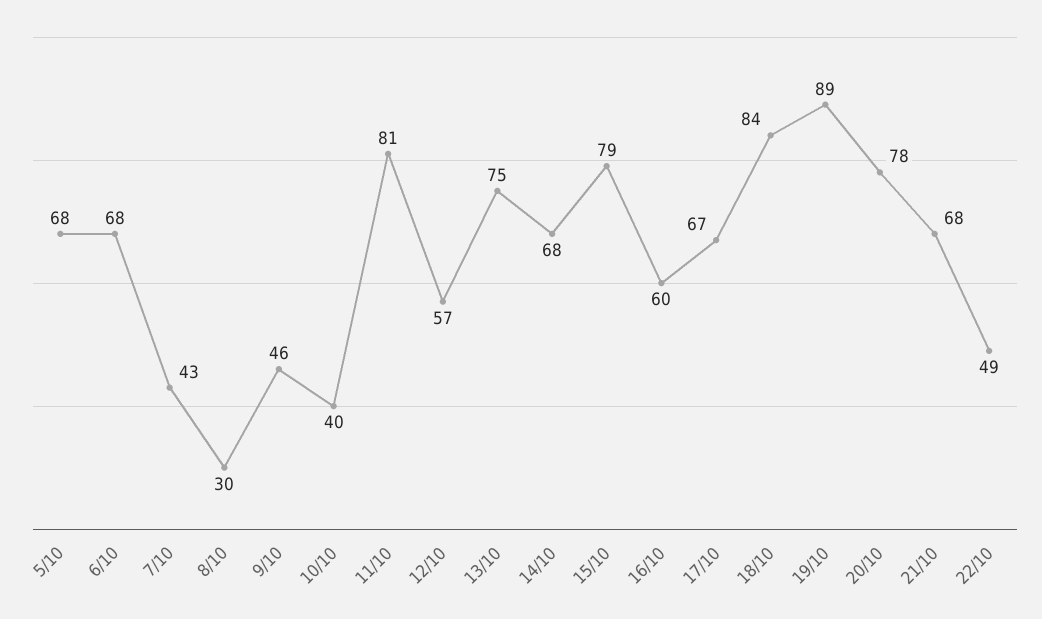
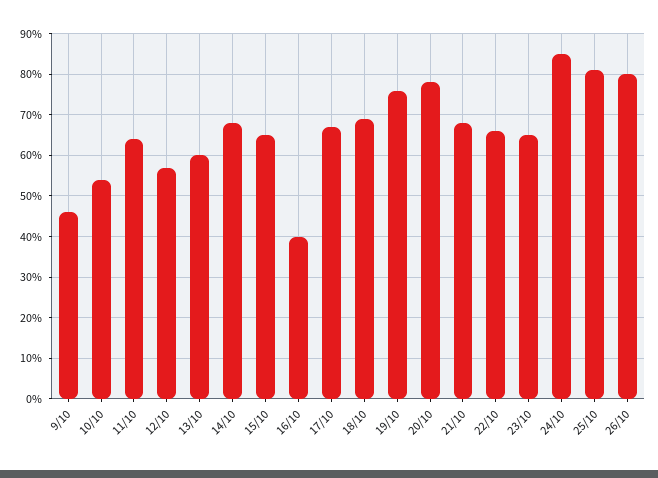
5/10: 68 -> none
6/10: 68 -> none
7/10: 43 -> none
8/10: 30 -> none
10/10: 40 -> 55
11/10: 81 -> 65
13/10: 75 -> 60
15/10: 79 -> 65
16/10: 60 -> 40
18/10: 84 -> 70
19/10: 89 -> 75
22/10: 49 -> 65
23/10: none -> 65
24/10: none -> 85
25/10: none -> 80
26/10: none -> 80

